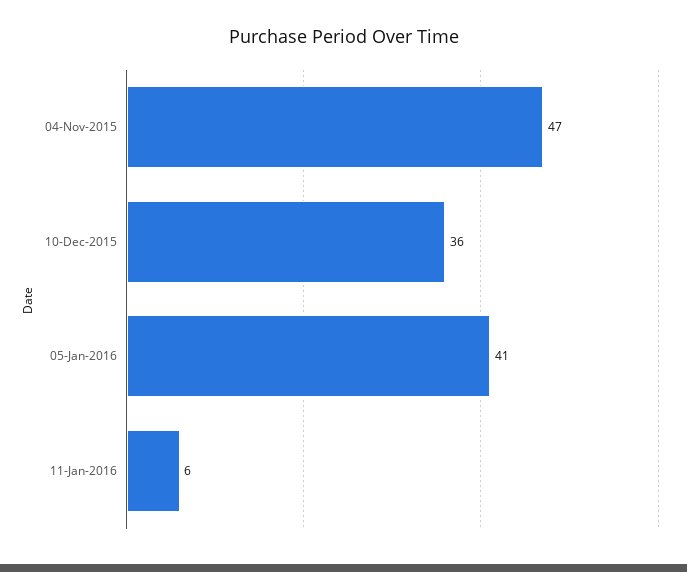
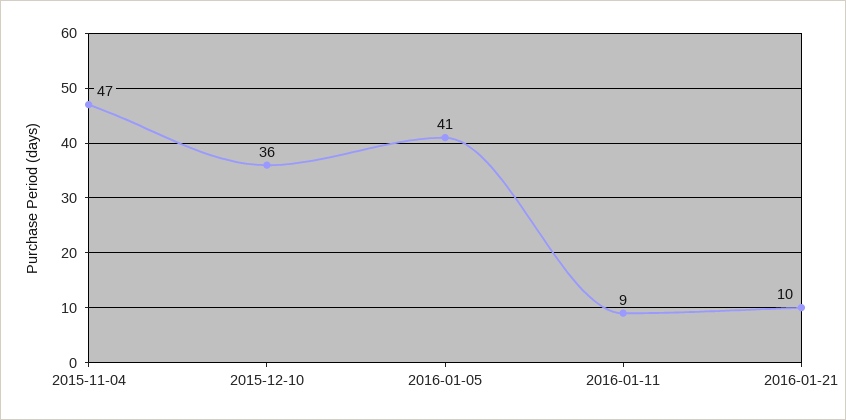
11-Jan-2016: 6 -> 9
2016-01-21: none -> 10

